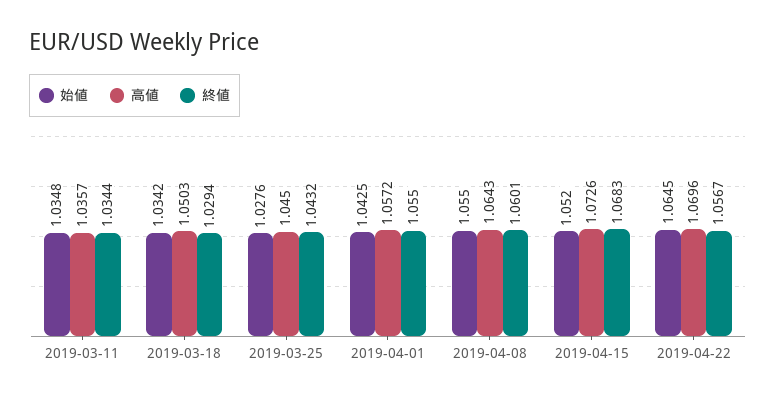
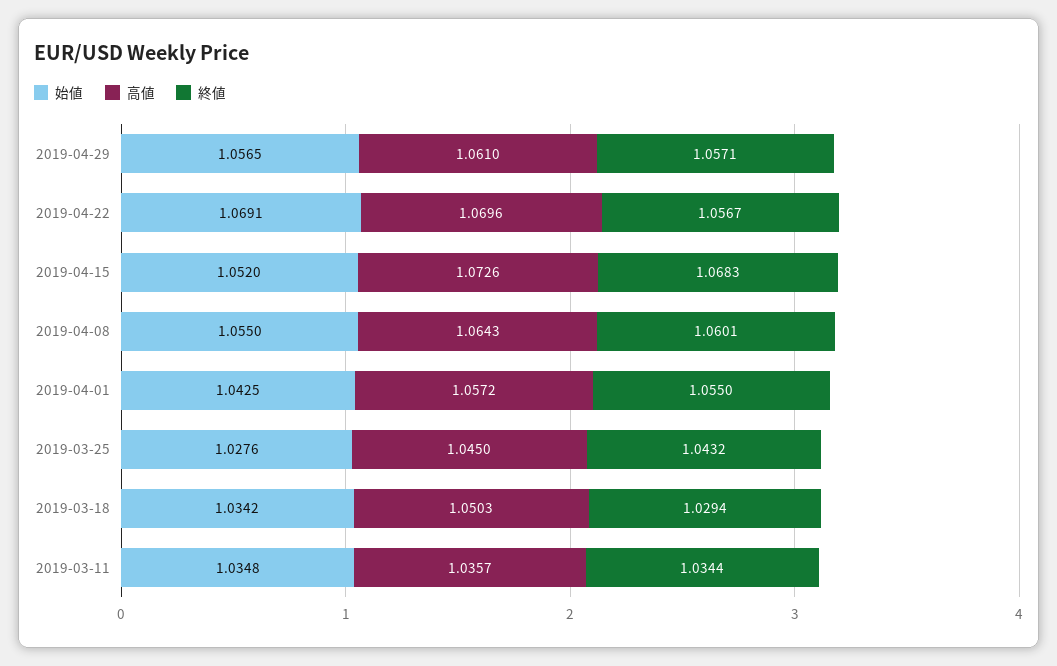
始値, 2019-04-22: 1.0645 -> 1.0691
始値, 2019-04-29: none -> 1.0565
高値, 2019-04-29: none -> 1.061
終値, 2019-04-29: none -> 1.0571

